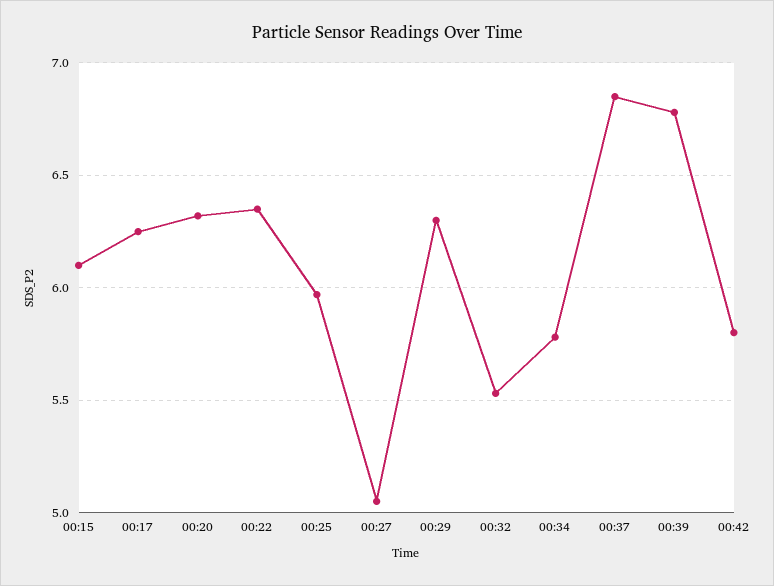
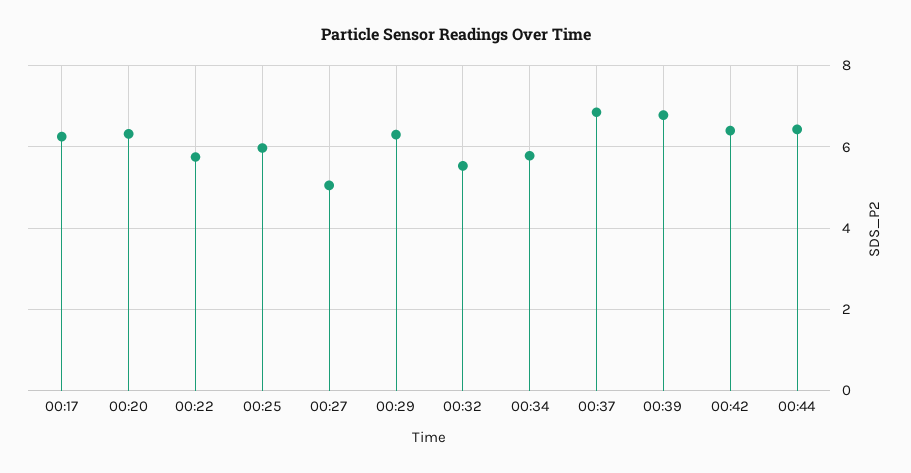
00:15: 6.1 -> none
00:22: 6.35 -> 5.8
00:42: 5.8 -> 6.4
00:44: none -> 6.4

